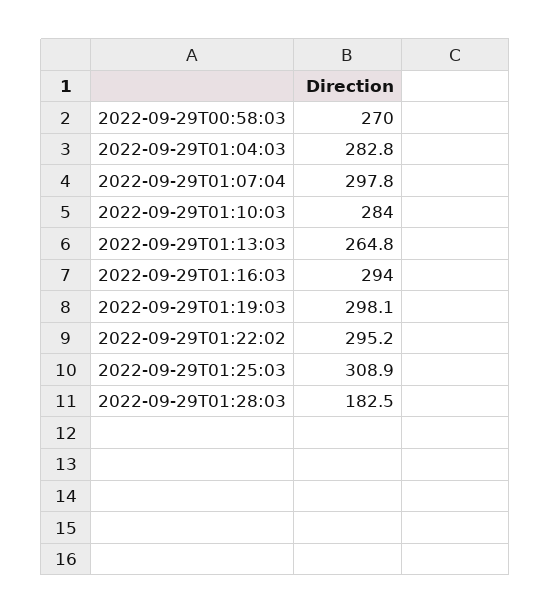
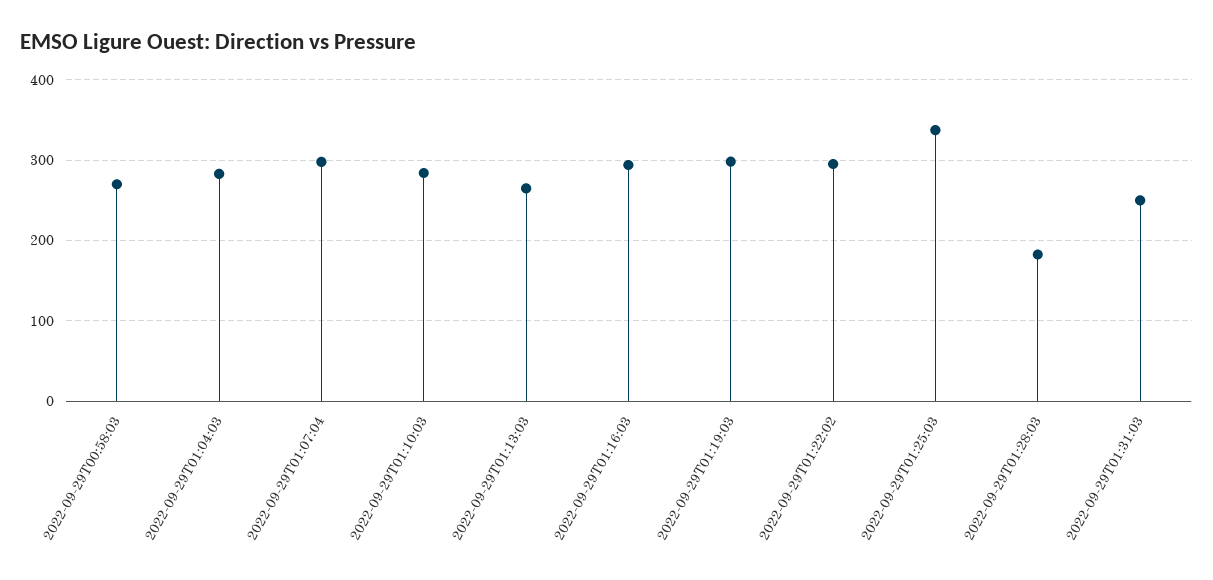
2022-09-29T01:25:03: 308.9 -> 340
2022-09-29T01:31:03: none -> 250

